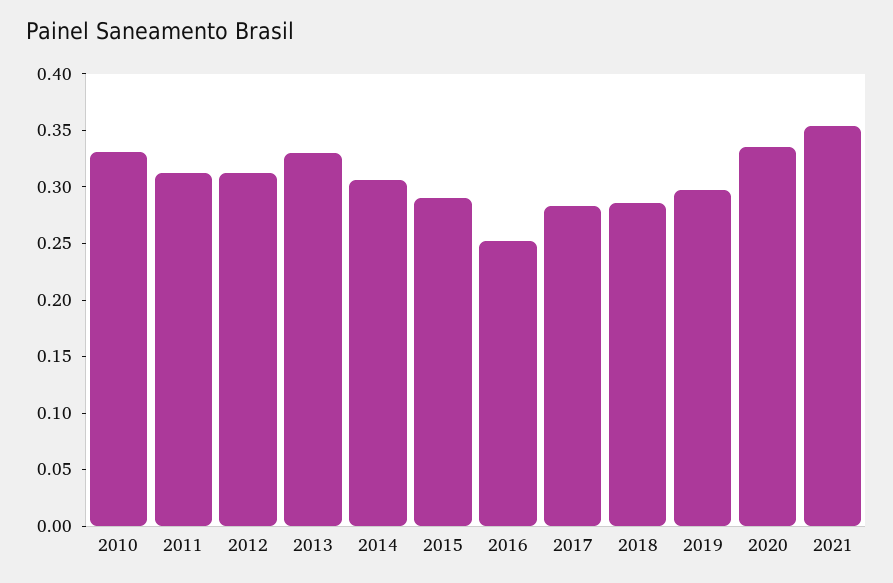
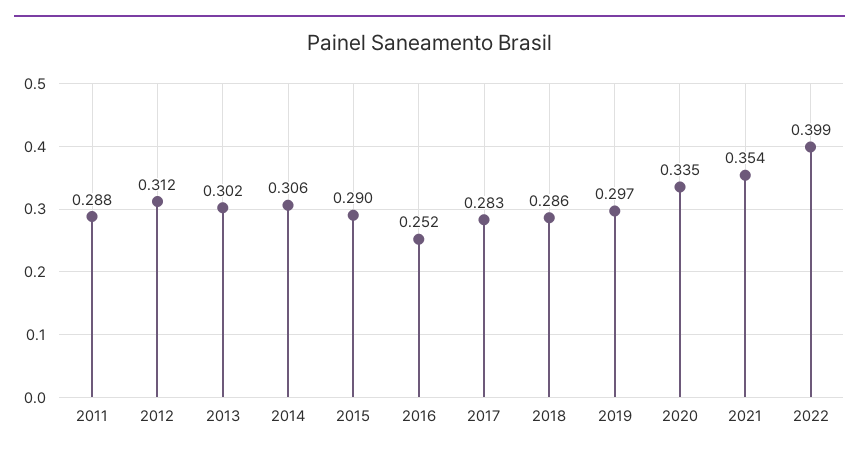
2010: 0.33 -> none
2011: 0.31 -> 0.288
2013: 0.33 -> 0.302
2022: none -> 0.399

